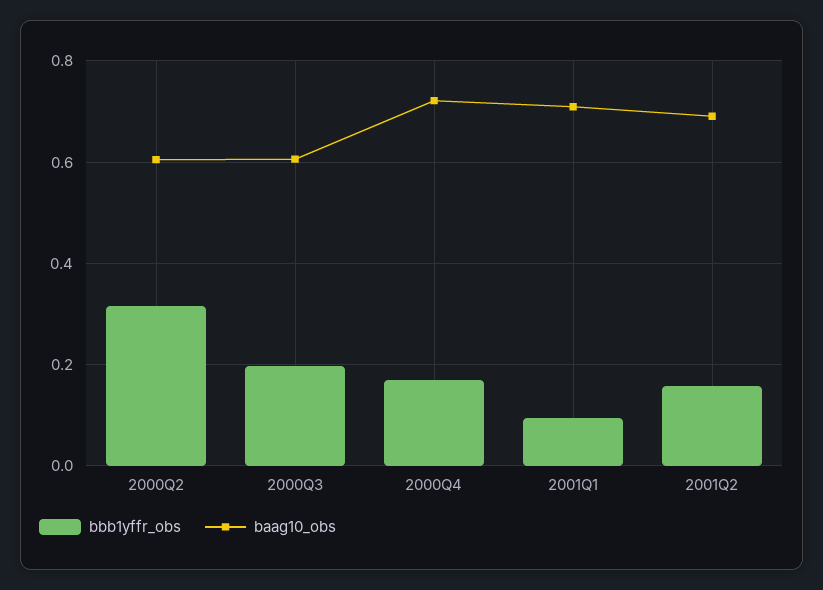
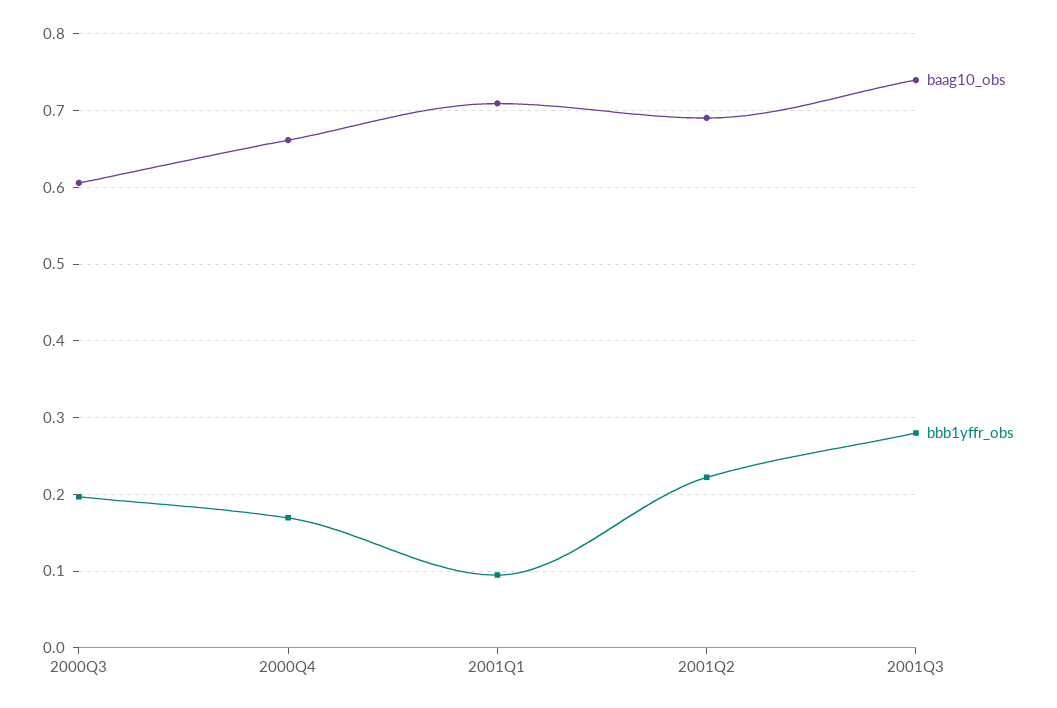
bbb1yffr_obs, 2000Q2: 0.32 -> none
baag10_obs, 2000Q2: 0.6 -> none
baag10_obs, 2000Q4: 0.72 -> 0.66
bbb1yffr_obs, 2001Q2: 0.16 -> 0.22
baag10_obs, 2001Q3: none -> 0.74
bbb1yffr_obs, 2001Q3: none -> 0.28

